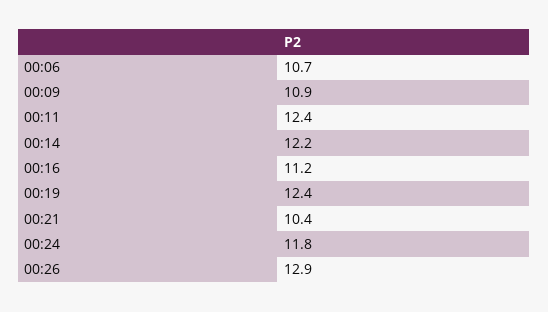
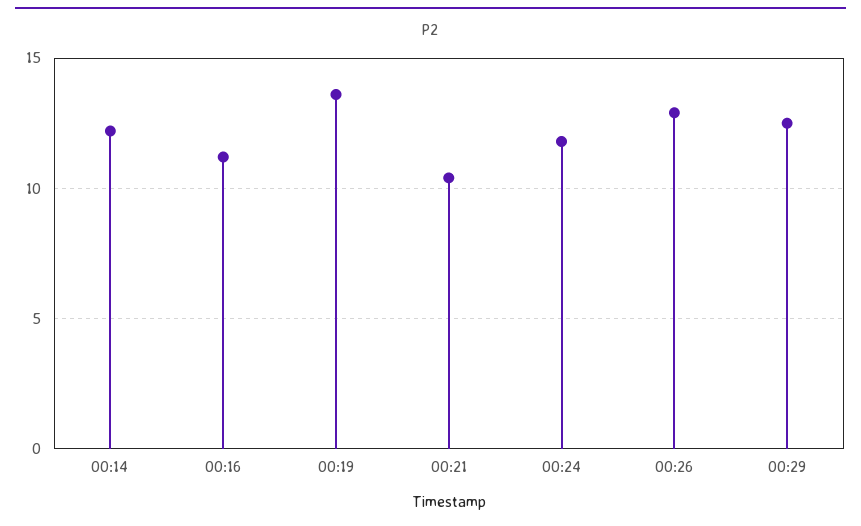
00:06: 10.7 -> none
00:09: 10.9 -> none
00:11: 12.4 -> none
00:19: 12.4 -> 13.5
00:29: none -> 12.5

